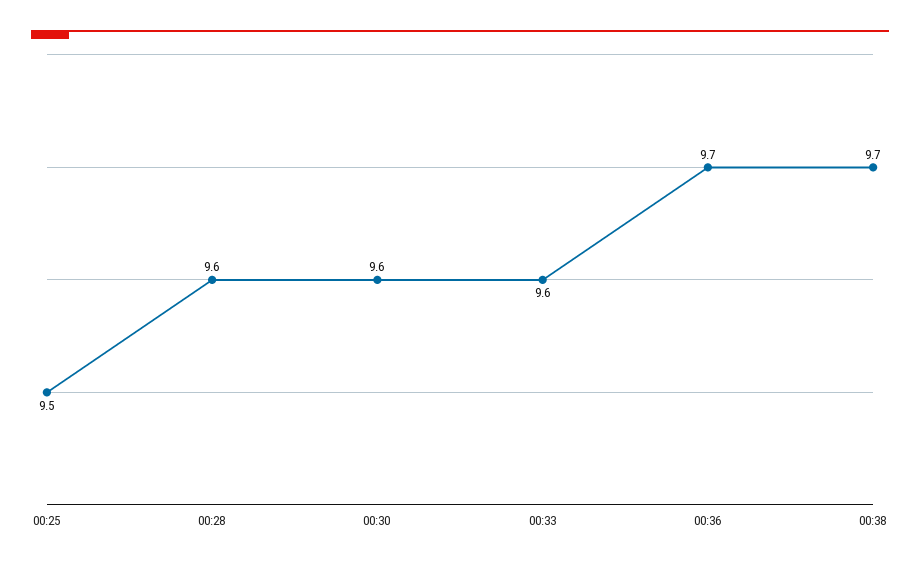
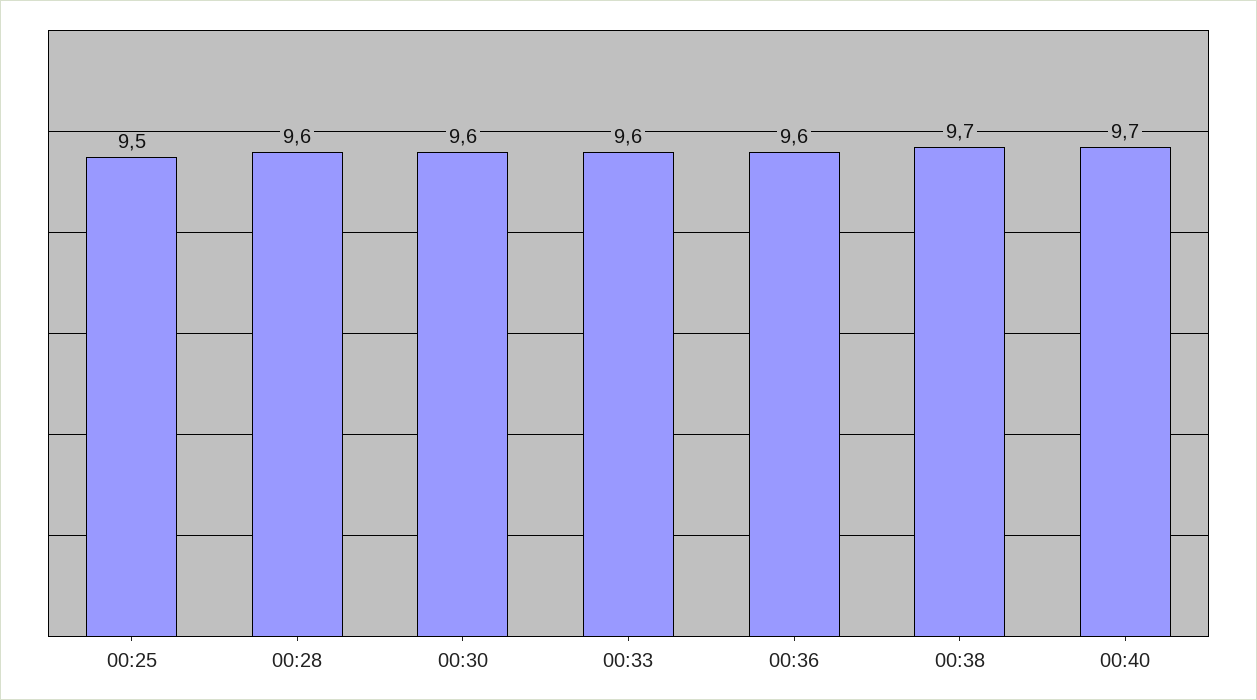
00:36: 9.7 -> 9.6
00:40: none -> 9.7

